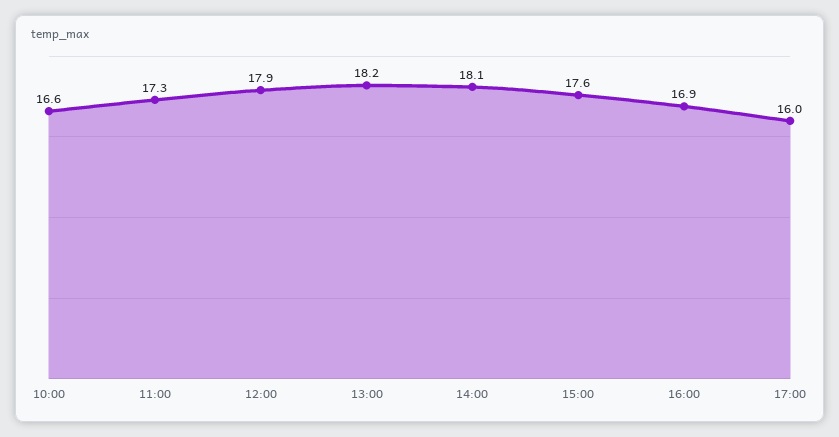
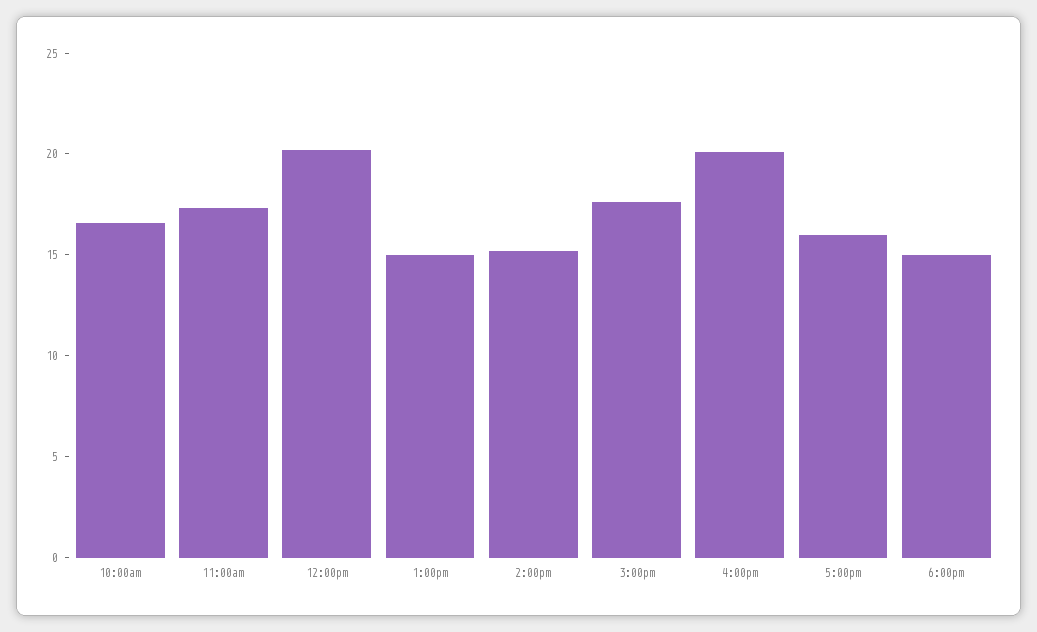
12:00: 17.9 -> 20
13:00: 18.2 -> 15
14:00: 18.1 -> 15
16:00: 16.9 -> 20
6:00pm: none -> 15

